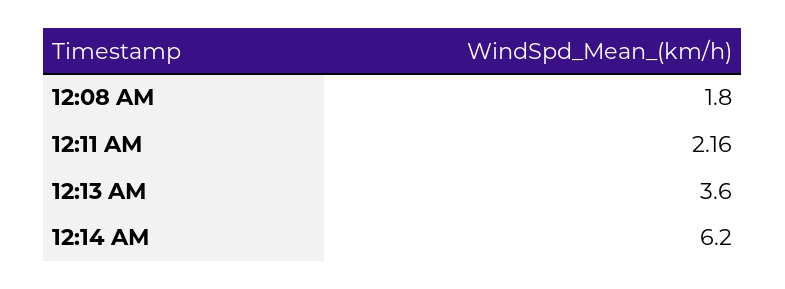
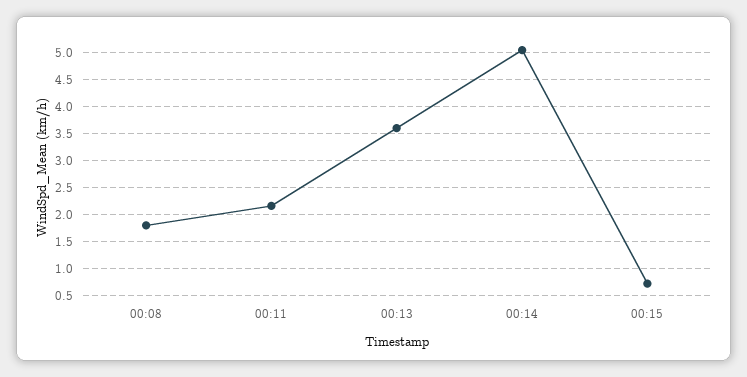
12:14 AM: 6.2 -> 5
00:15: none -> 0.75

